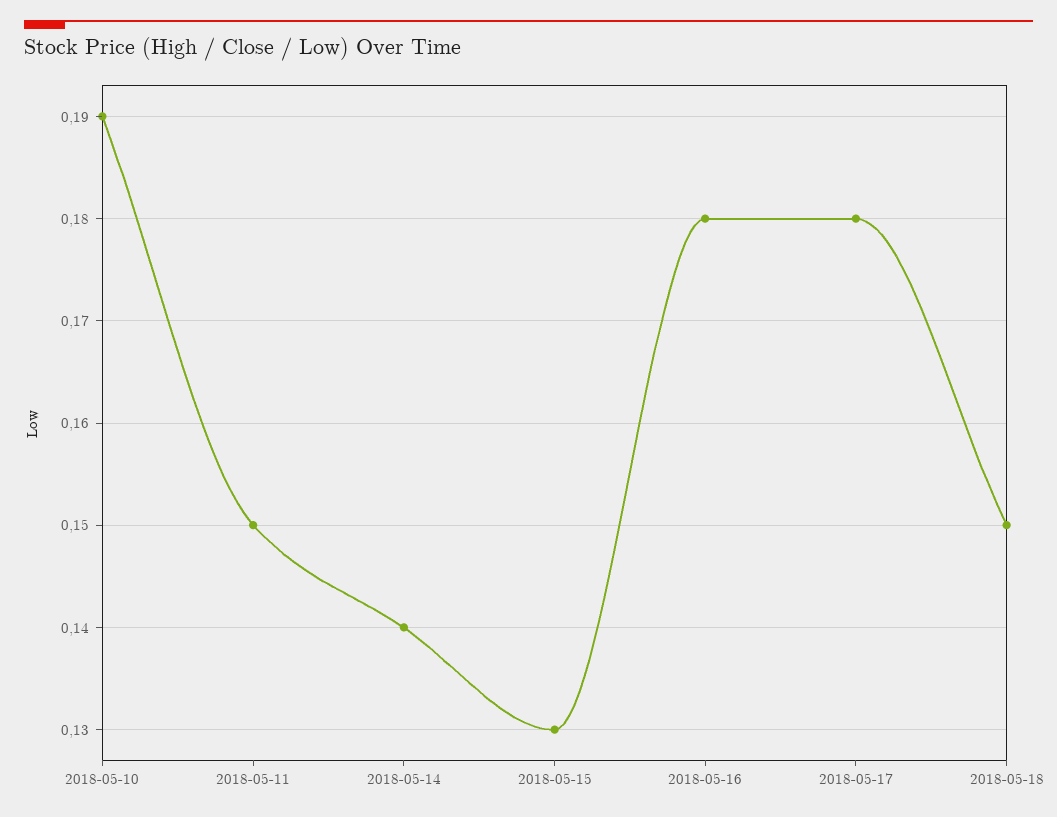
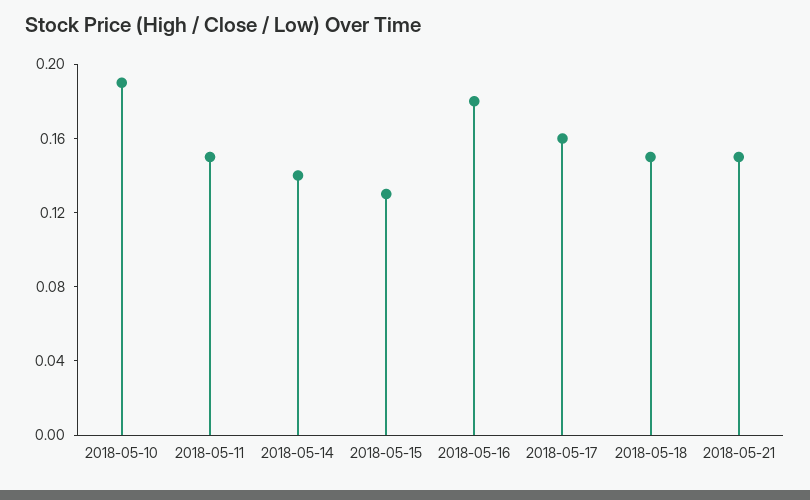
2018-05-17: 0.18 -> 0.16
2018-05-21: none -> 0.15

